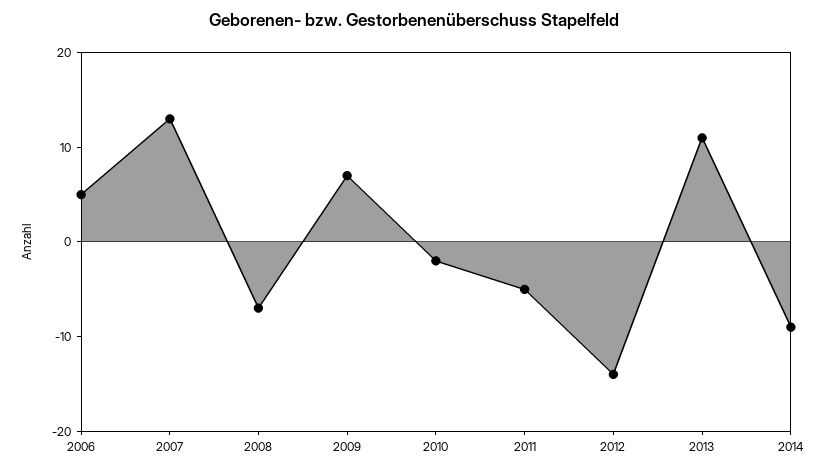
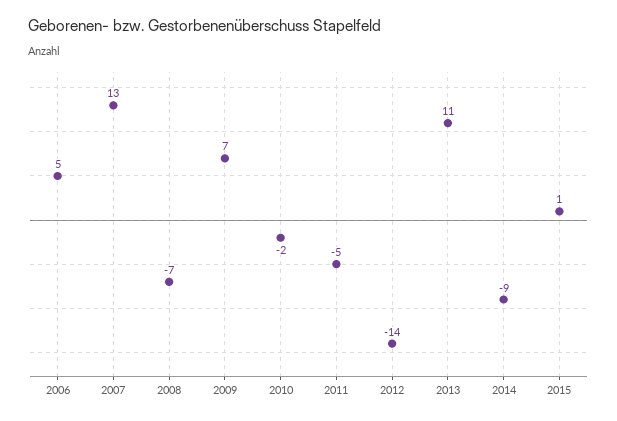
2015: none -> 1

